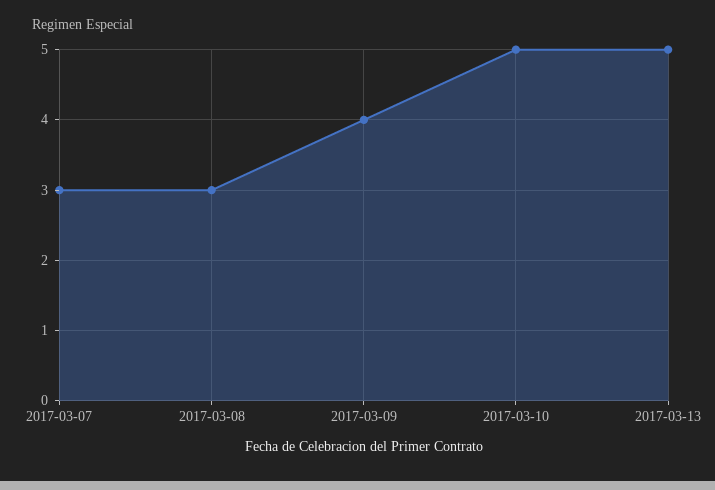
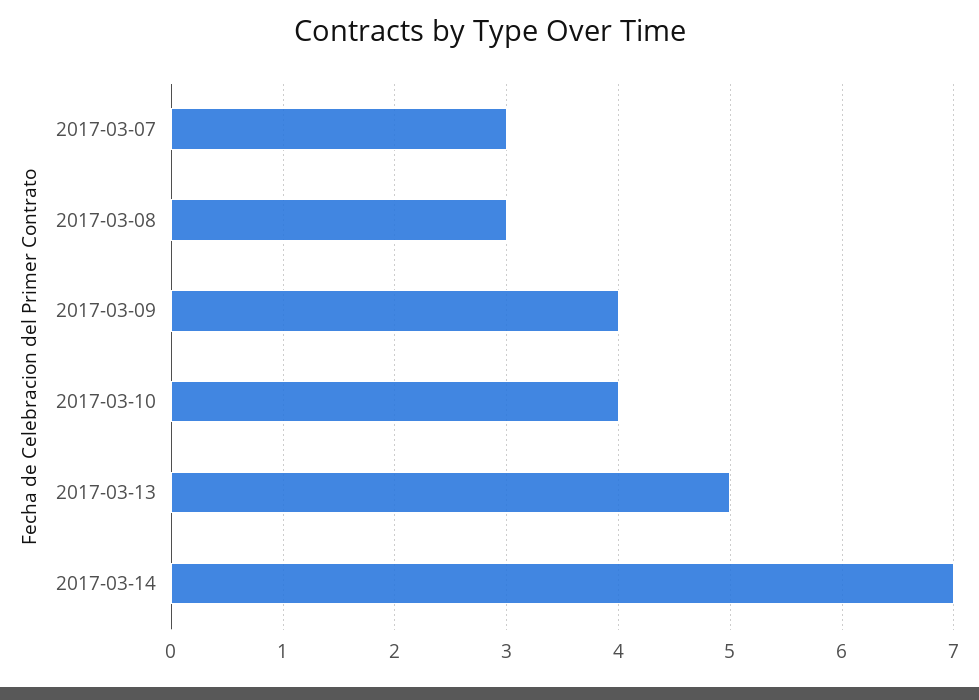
2017-03-10: 5 -> 4
2017-03-14: none -> 7

